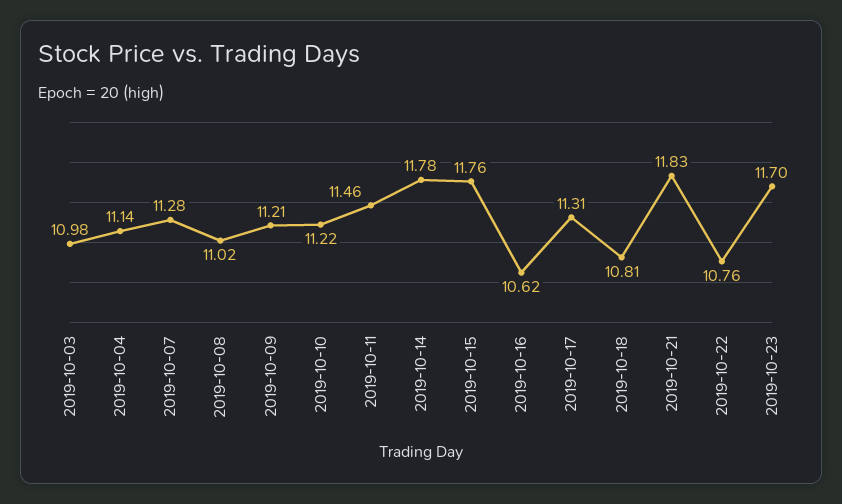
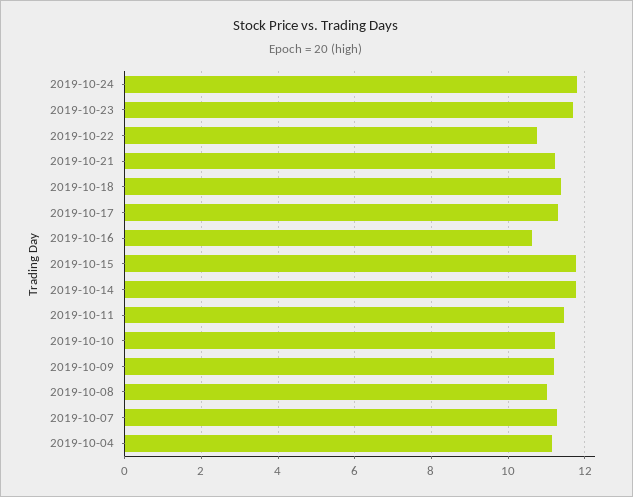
2019-10-03: 10.98 -> none
2019-10-18: 10.81 -> 11.4
2019-10-21: 11.83 -> 11.2
2019-10-24: none -> 11.8

